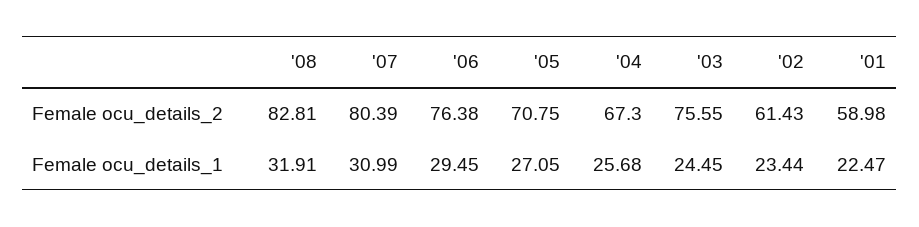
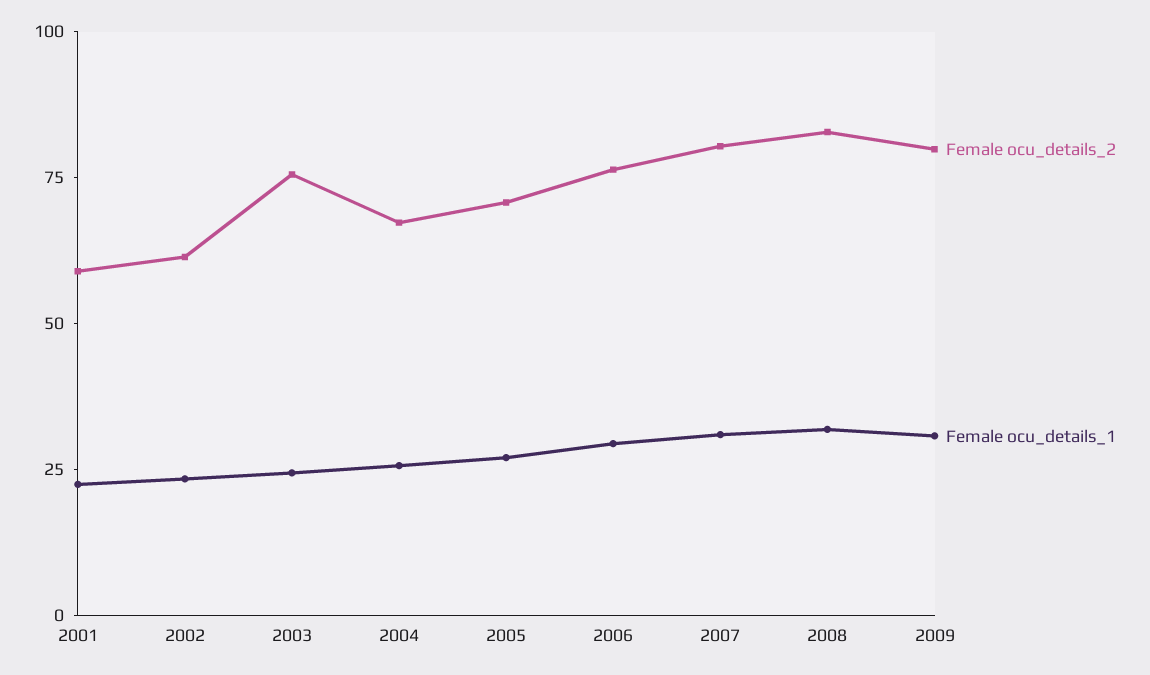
Female ocu_details_2, 2009: none -> 80
Female ocu_details_1, 2009: none -> 30

